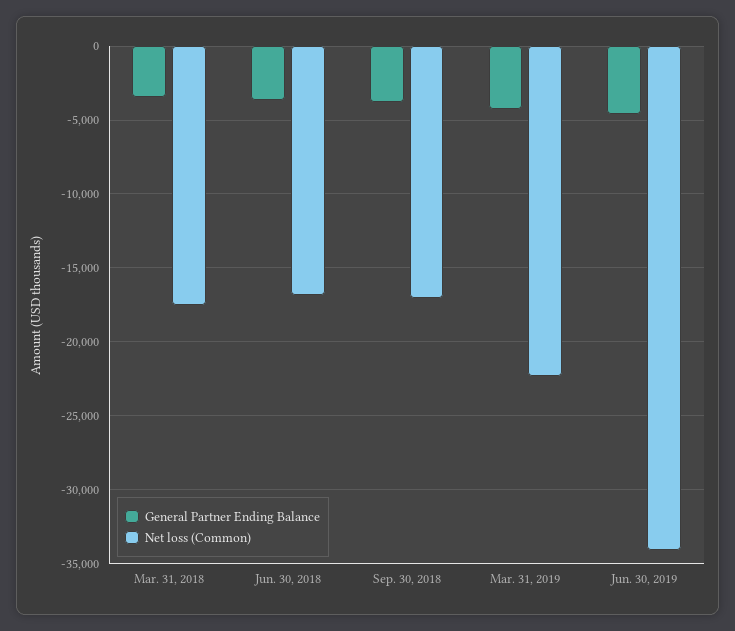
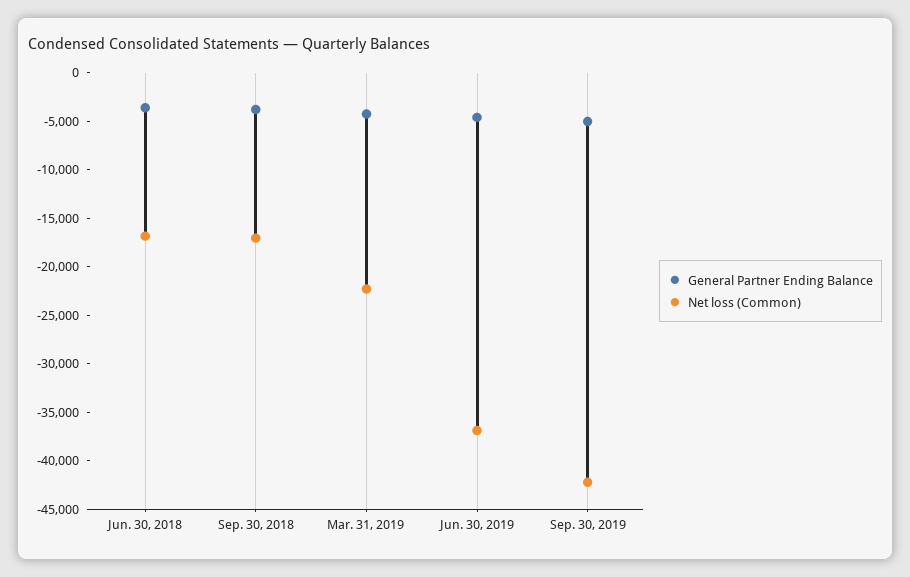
General Partner Ending Balance, Mar. 31, 2018: -3500 -> none
Net loss (Common), Mar. 31, 2018: -17500 -> none
Net loss (Common), Jun. 30, 2019: -34000 -> -37000
General Partner Ending Balance, Sep. 30, 2019: none -> -5000
Net loss (Common), Sep. 30, 2019: none -> -42000

